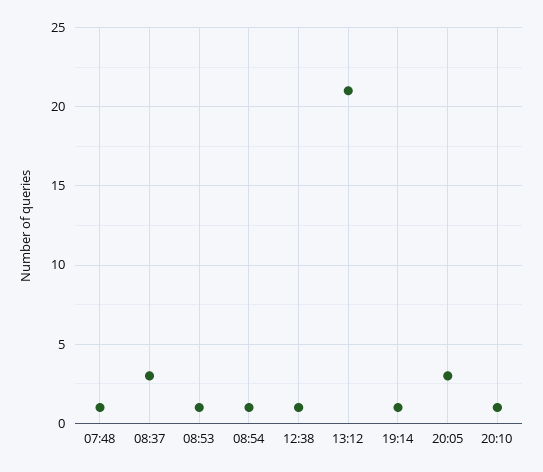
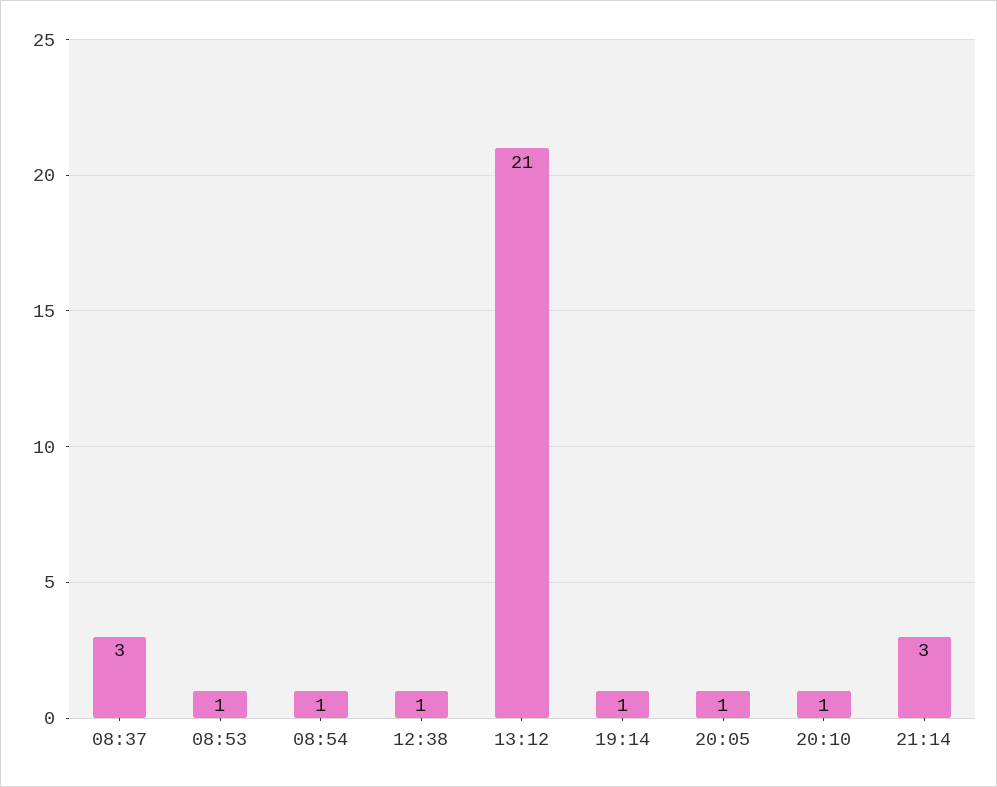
07:48: 1 -> none
20:05: 3 -> 1
21:14: none -> 3

